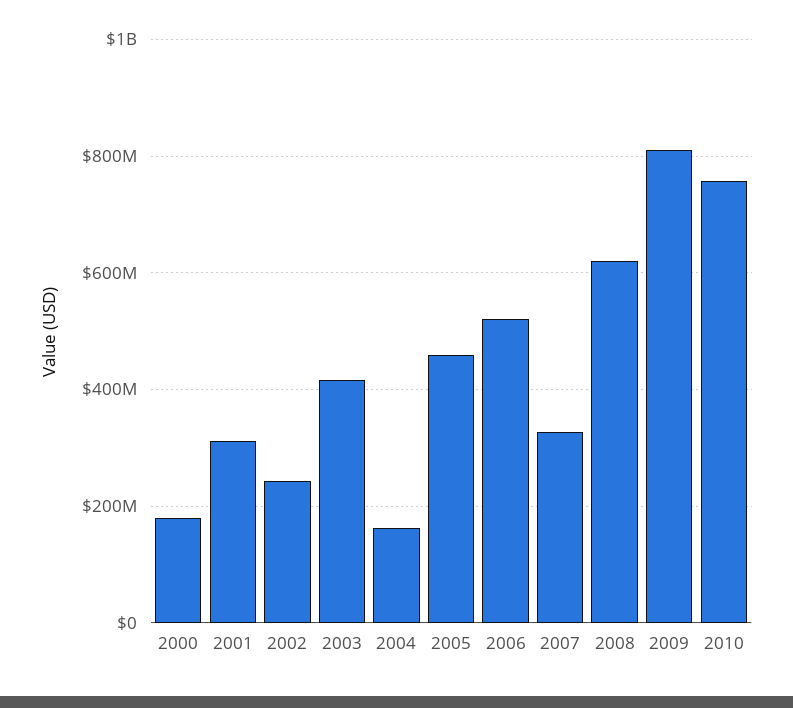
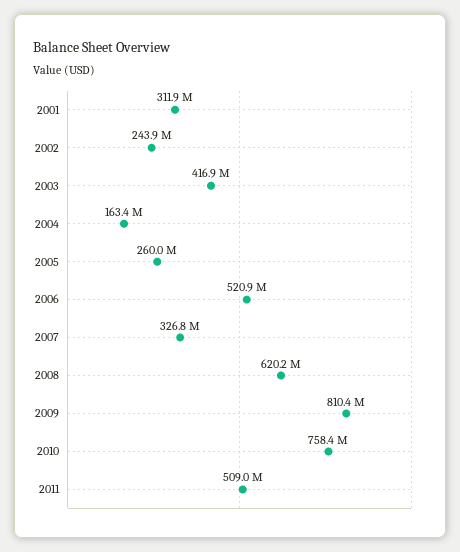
2000: 180000000 -> none
2005: 460000000 -> 260000000
2011: none -> 509000000

